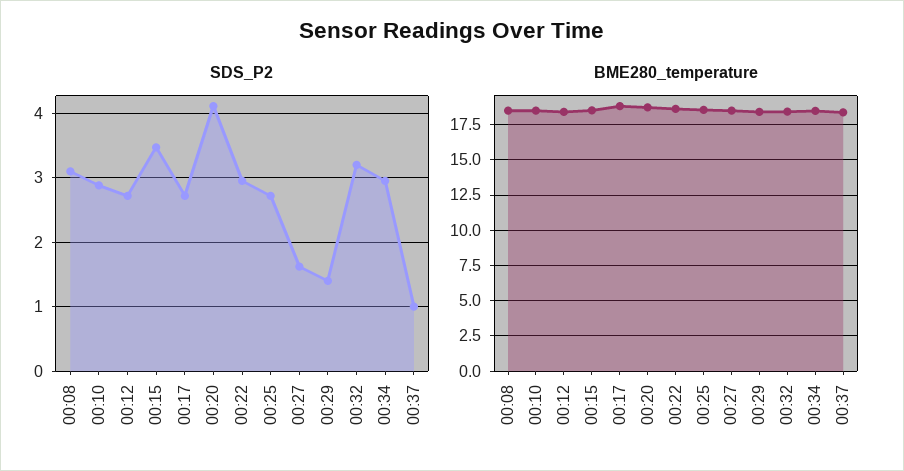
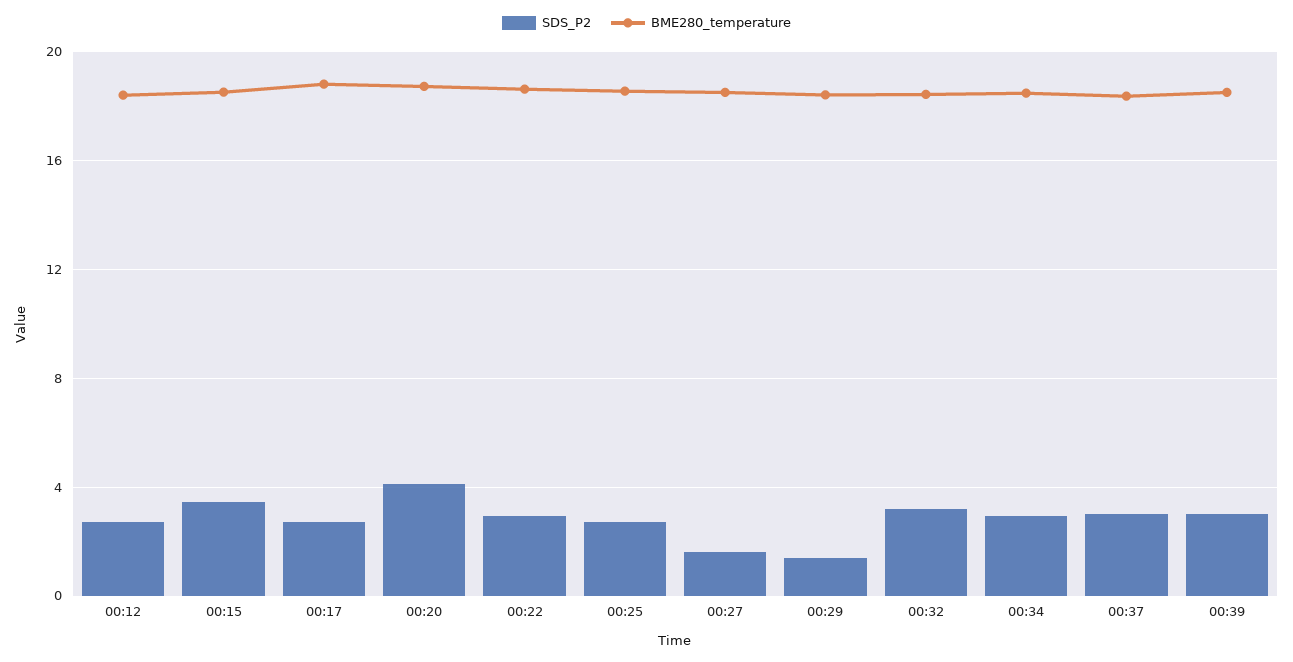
SDS_P2, 00:08: 3.1 -> none
SDS_P2, 00:10: 2.9 -> none
SDS_P2, 00:37: 1 -> 3
BME280_temperature, 00:08: 18.5 -> none
BME280_temperature, 00:10: 18.5 -> none
SDS_P2, 00:39: none -> 3
BME280_temperature, 00:39: none -> 18.5

